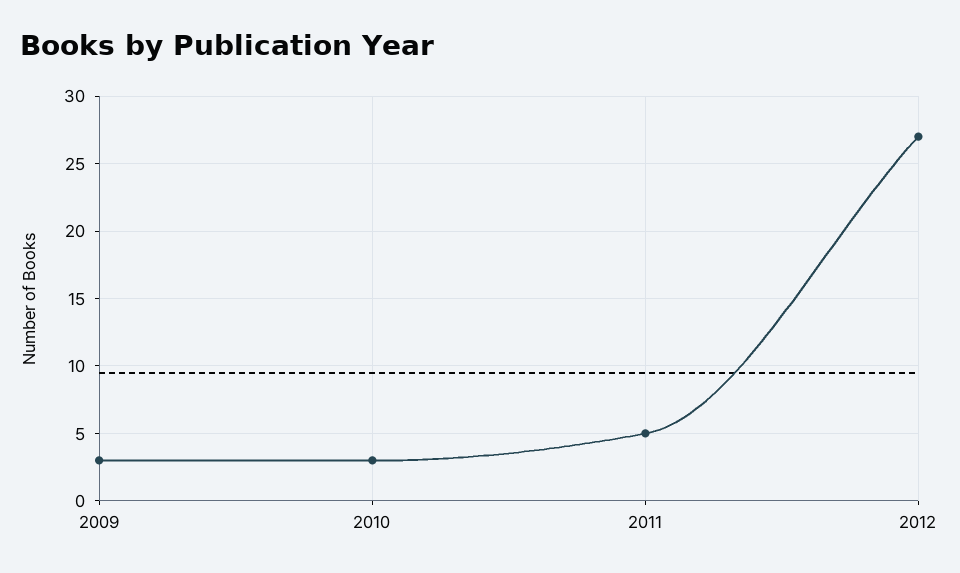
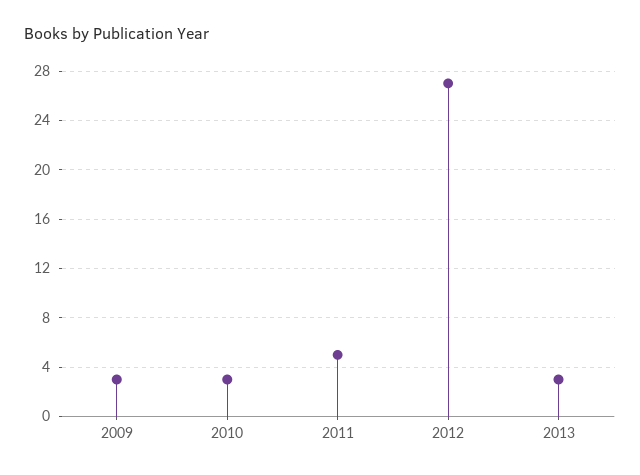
2013: none -> 3

